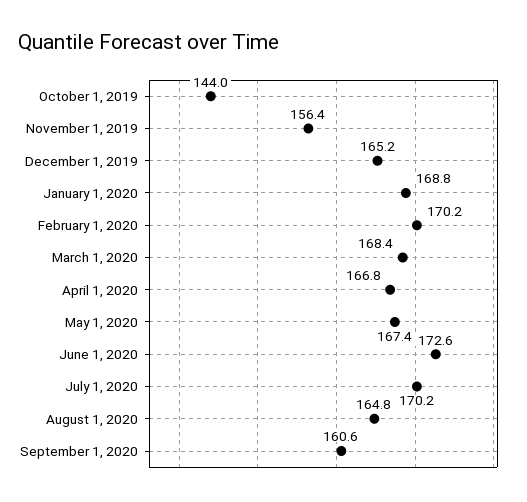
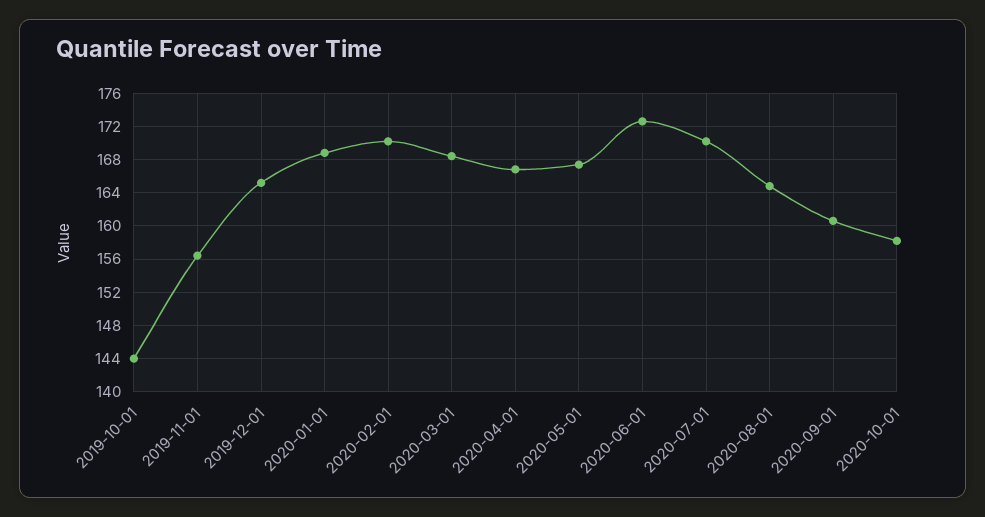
2020-10-01: none -> 158

